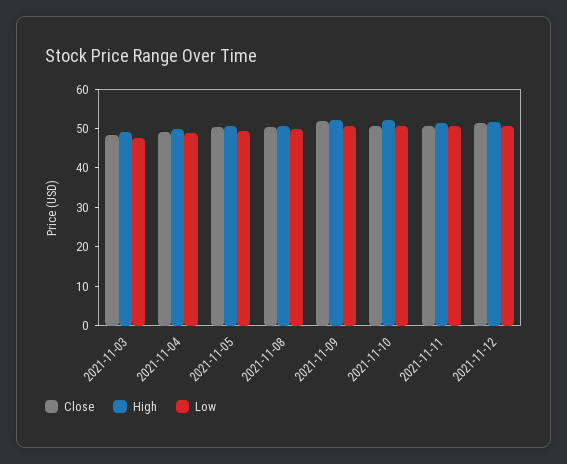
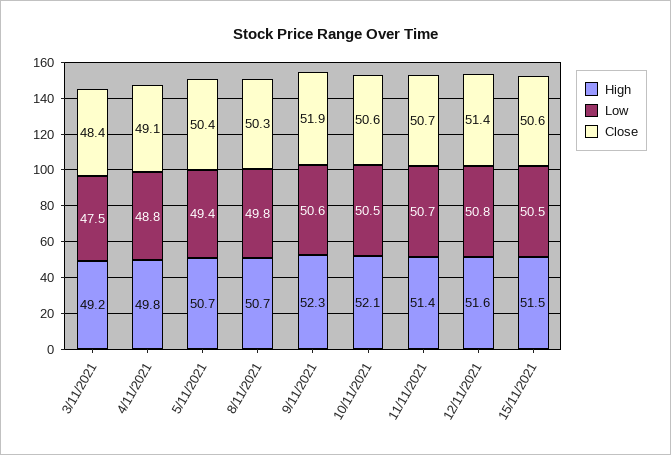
High, 15/11/2021: none -> 51.5
Low, 15/11/2021: none -> 50.5
Close, 15/11/2021: none -> 50.6

